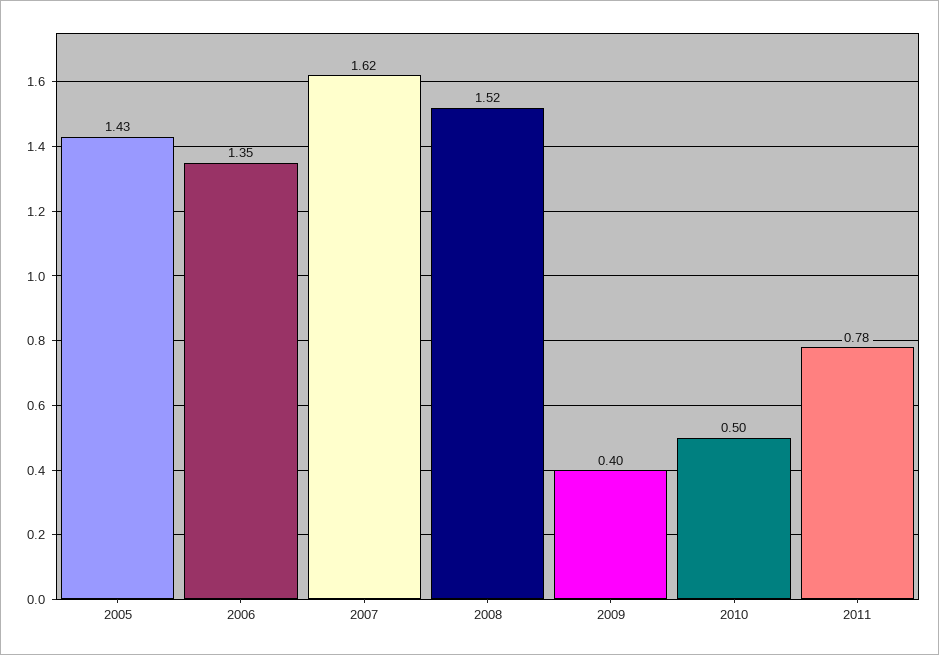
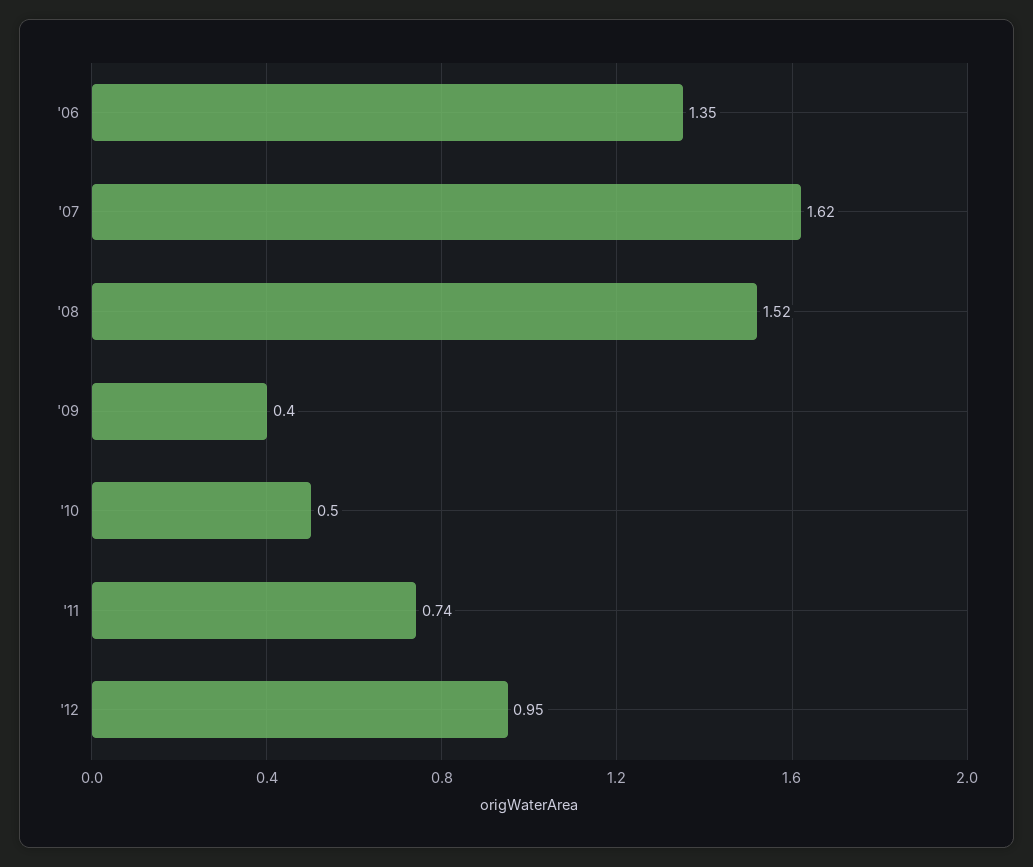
2005: 1.43 -> none
2011: 0.78 -> 0.74
'12: none -> 0.95

